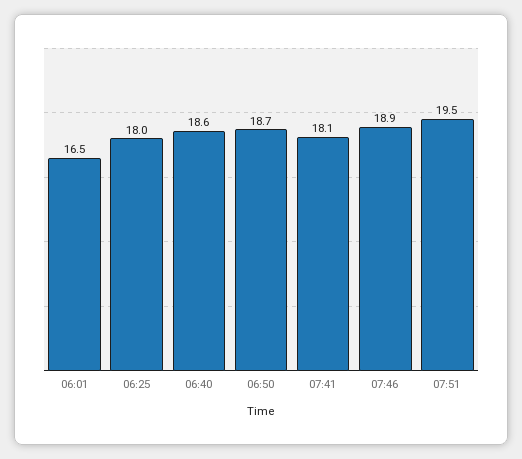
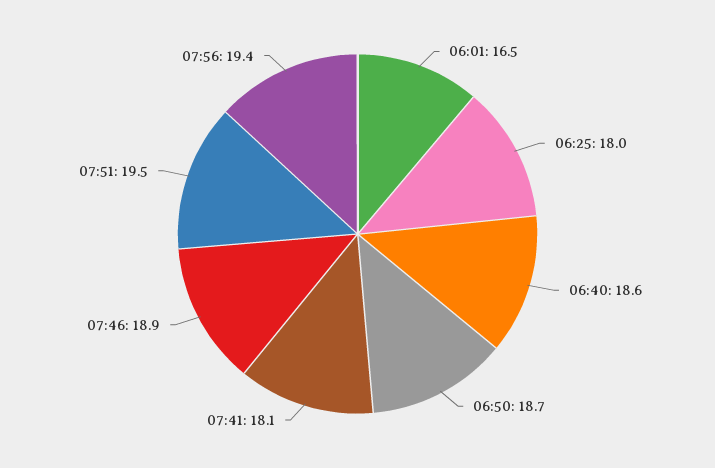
07:56: none -> 19.4

